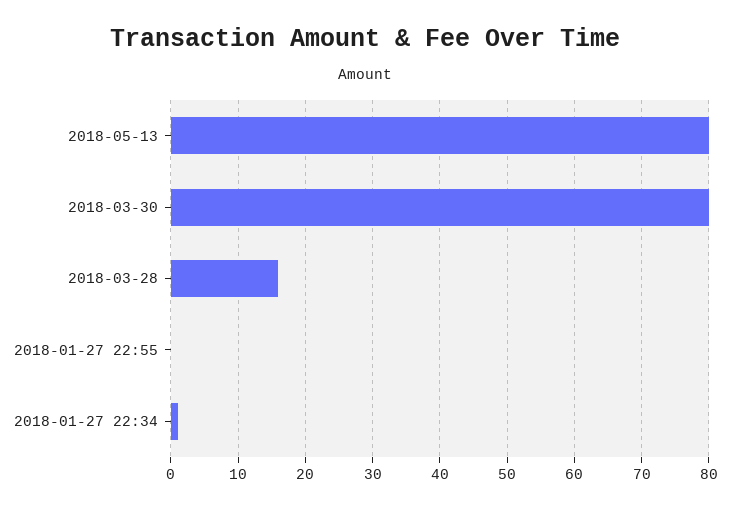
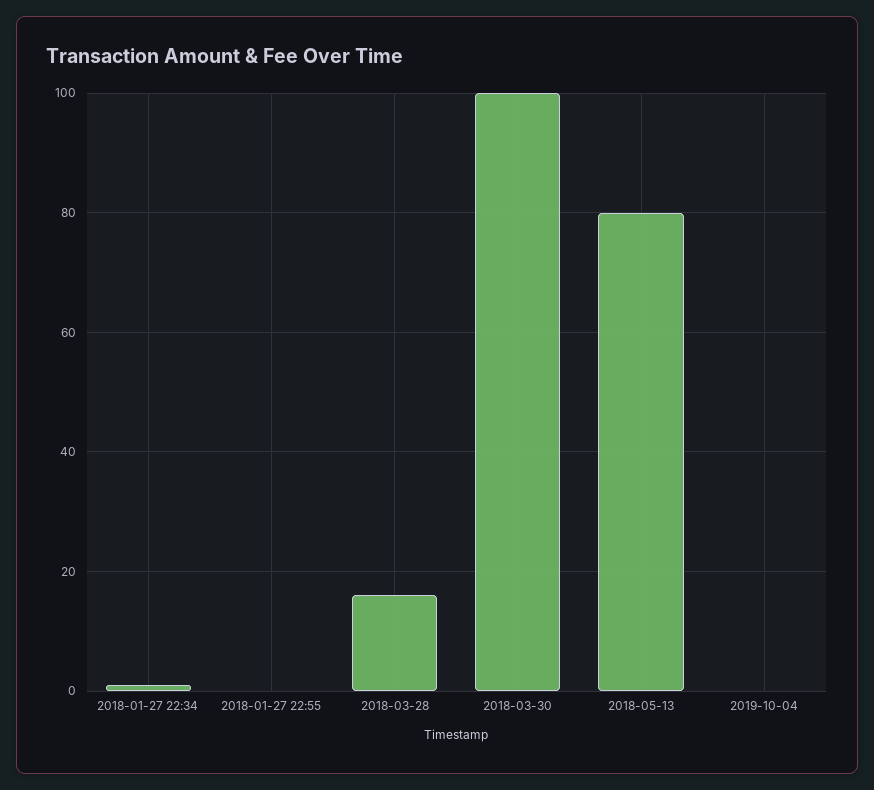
2018-03-30: 80 -> 100
2019-10-04: none -> 0

